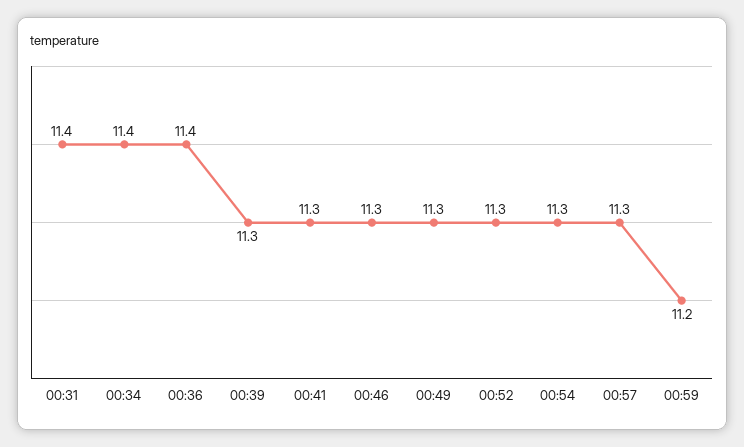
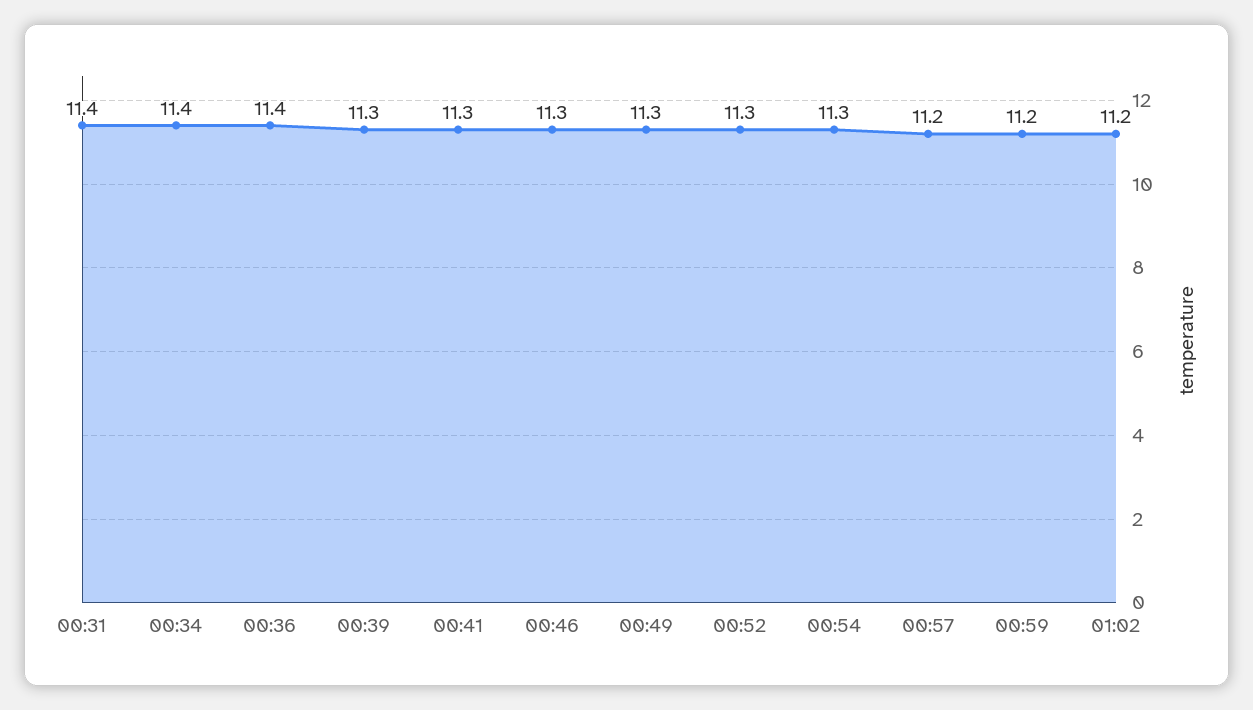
00:57: 11.3 -> 11.2
01:02: none -> 11.2

